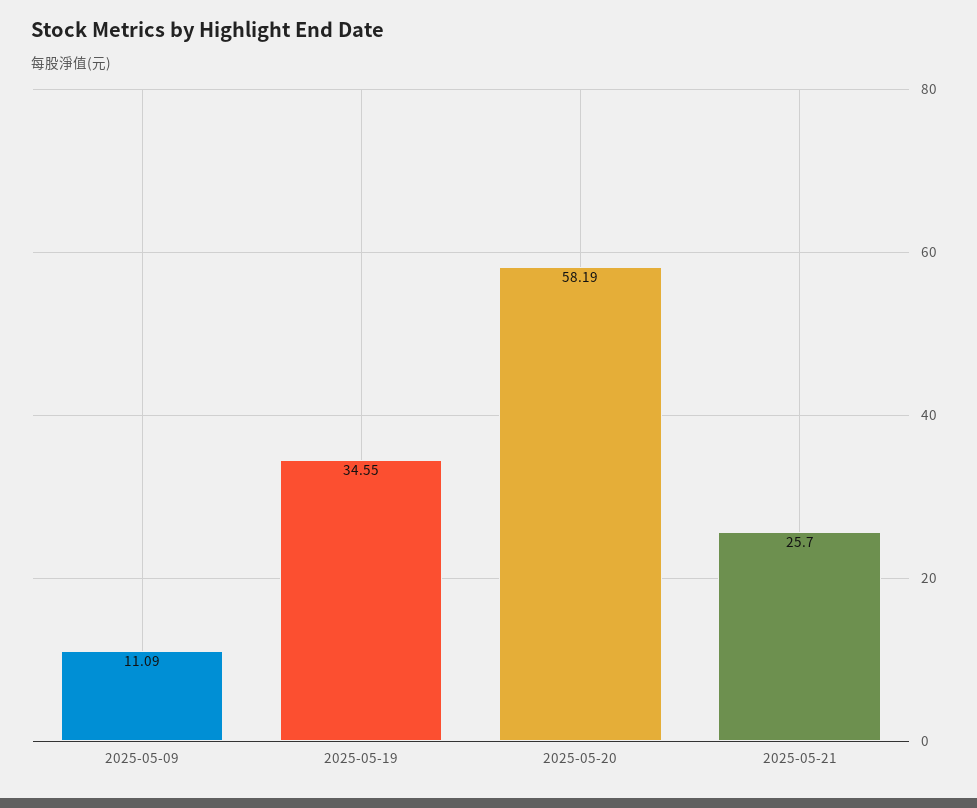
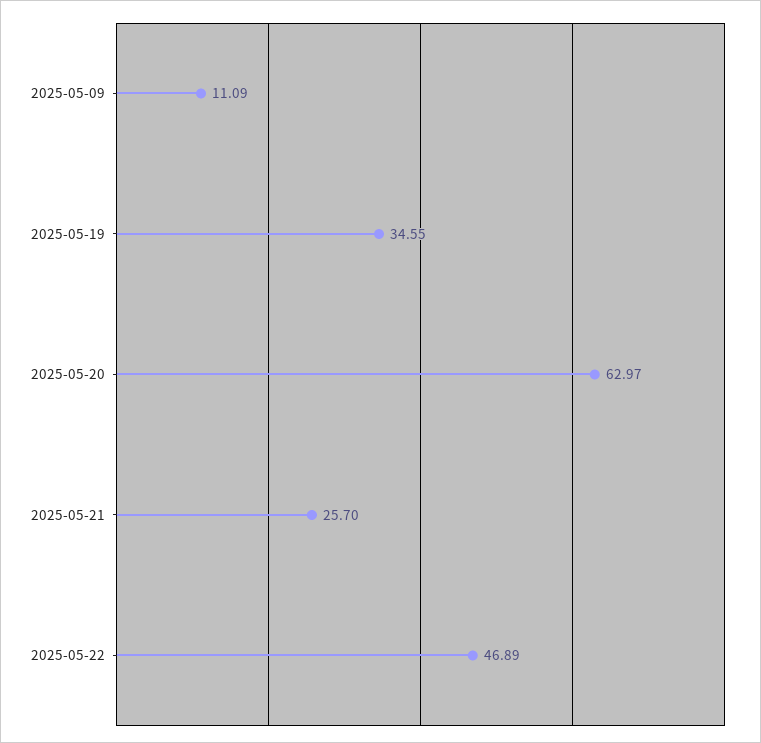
2025-05-20: 58.19 -> 62.97
2025-05-22: none -> 46.89

